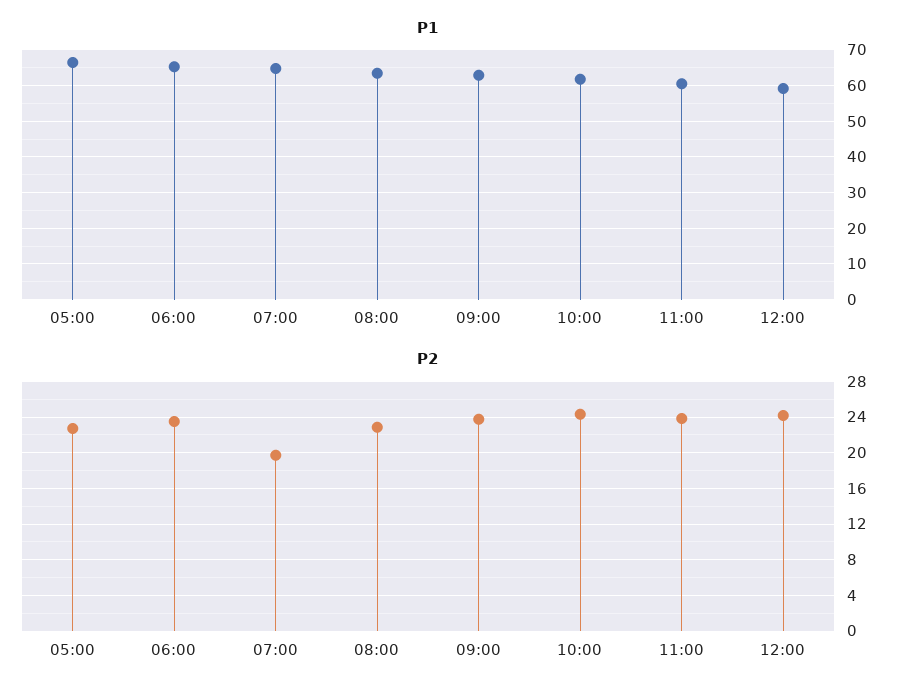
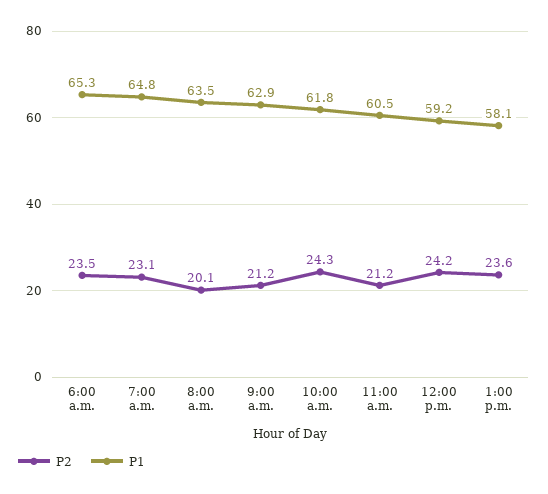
P1, 05:00: 66 -> none
P2, 05:00: 23 -> none
P2, 07:00: 20 -> 23.1
P2, 08:00: 23 -> 20.1
P2, 09:00: 24 -> 21.2
P2, 11:00: 24 -> 21.2
P2, 1:00 p.m.: none -> 23.6
P1, 1:00 p.m.: none -> 58.1

